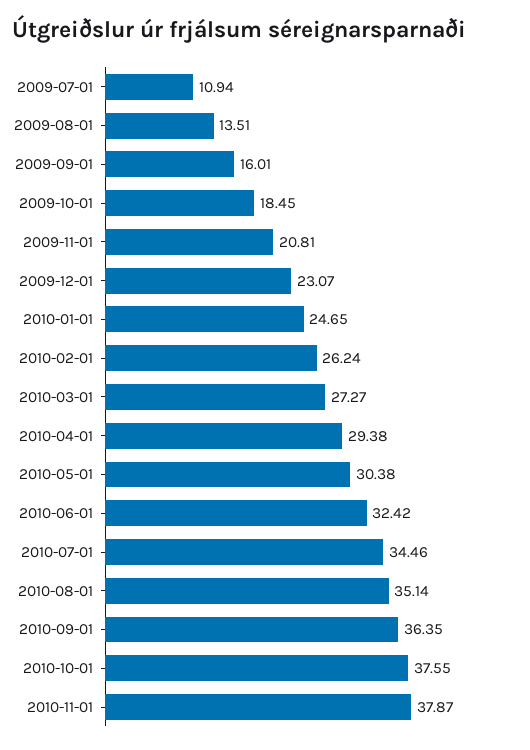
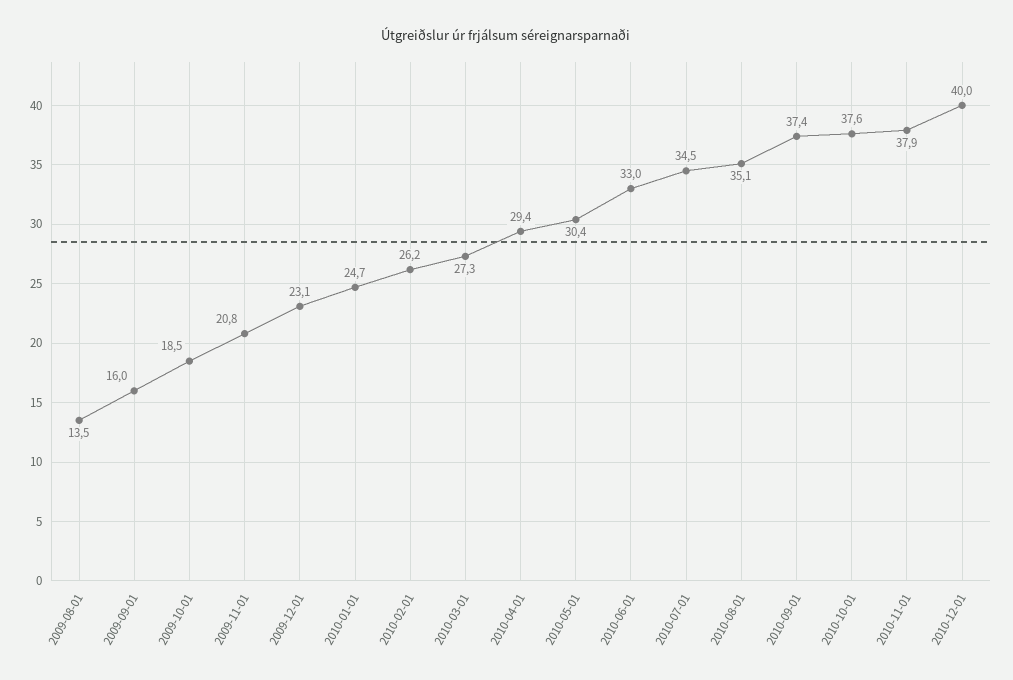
2009-07-01: 10.94 -> none
2010-06-01: 32.42 -> 33
2010-09-01: 36.35 -> 37.4
2010-12-01: none -> 40

